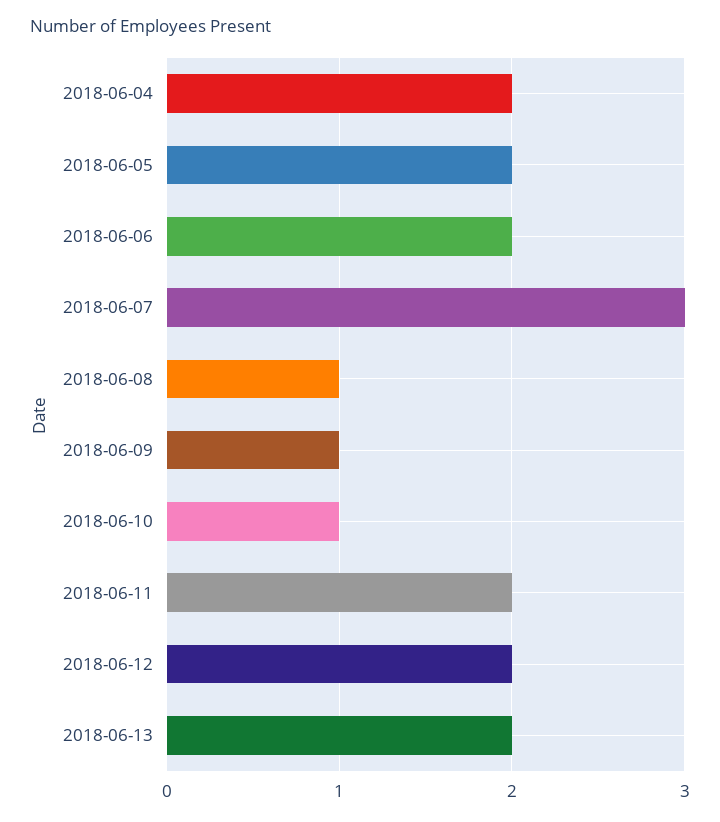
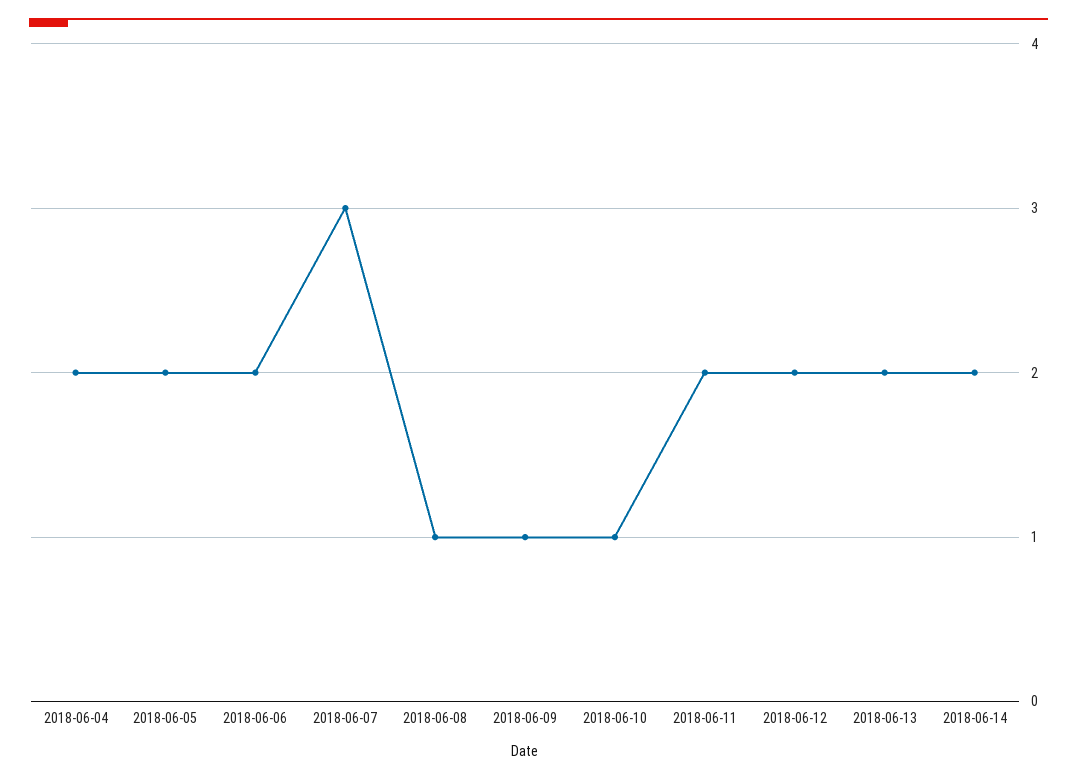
2018-06-14: none -> 2

